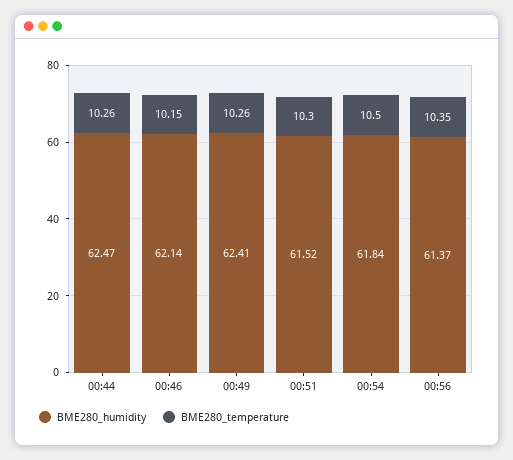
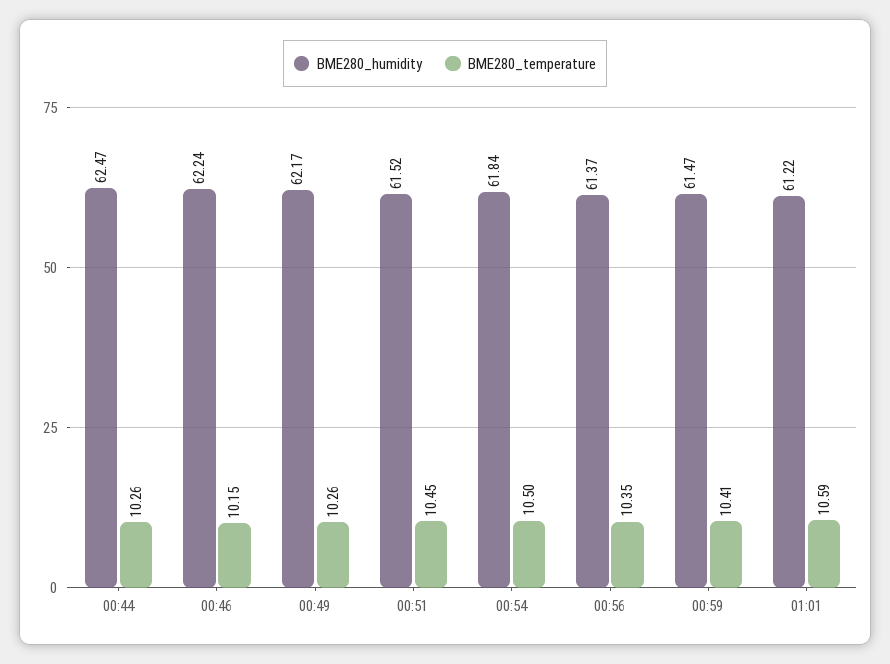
BME280_humidity, 00:46: 62.14 -> 62.24
BME280_humidity, 00:49: 62.41 -> 62.17
BME280_temperature, 00:51: 10.3 -> 10.45
BME280_humidity, 00:59: none -> 61.47
BME280_temperature, 00:59: none -> 10.41
BME280_humidity, 01:01: none -> 61.22
BME280_temperature, 01:01: none -> 10.59

